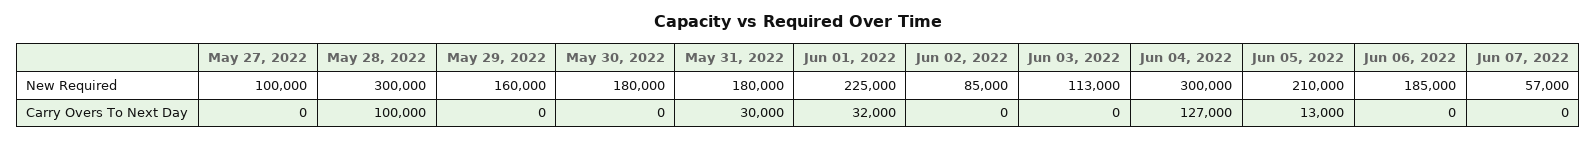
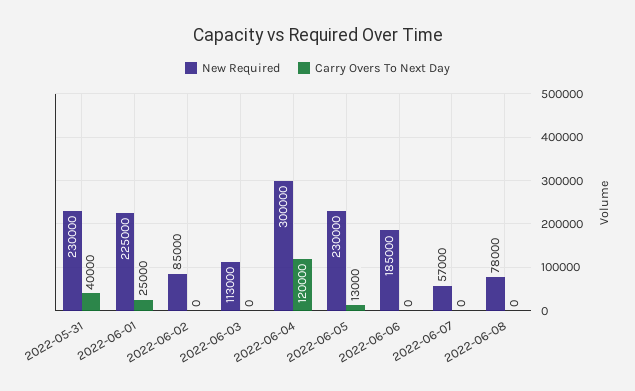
New Required, May 27, 2022: 100000 -> none
New Required, May 28, 2022: 300000 -> none
New Required, May 29, 2022: 160000 -> none
New Required, May 30, 2022: 180000 -> none
New Required, May 31, 2022: 180000 -> 230000
New Required, Jun 05, 2022: 210000 -> 230000
Carry Overs To Next Day, May 27, 2022: 0 -> none
Carry Overs To Next Day, May 28, 2022: 100000 -> none
Carry Overs To Next Day, May 29, 2022: 0 -> none
Carry Overs To Next Day, May 30, 2022: 0 -> none
Carry Overs To Next Day, May 31, 2022: 30000 -> 40000
Carry Overs To Next Day, Jun 01, 2022: 32000 -> 25000
Carry Overs To Next Day, Jun 04, 2022: 127000 -> 120000
New Required, 2022-06-08: none -> 78000
Carry Overs To Next Day, 2022-06-08: none -> 0

